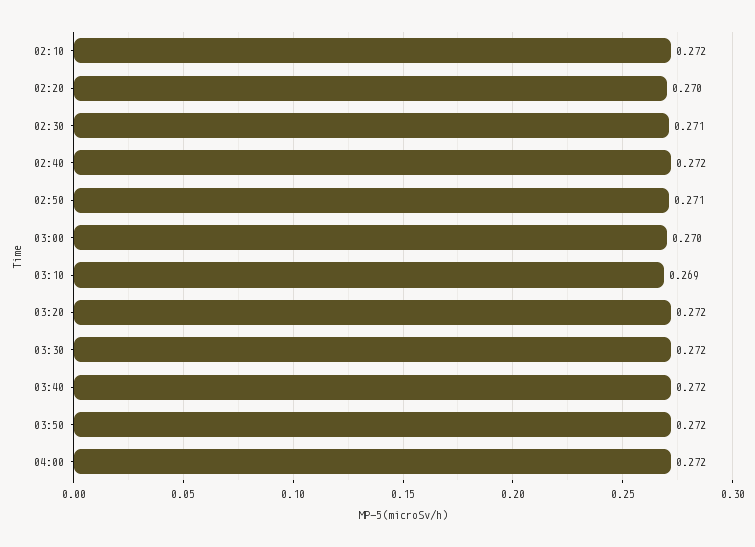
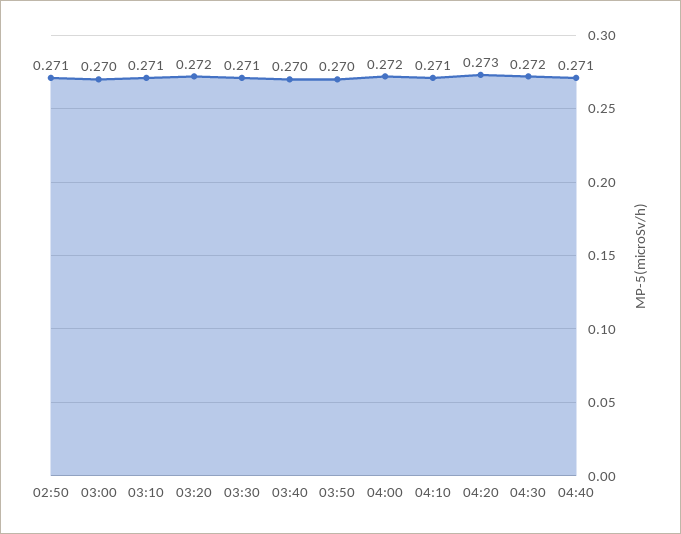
02:10: 0.272 -> none
02:20: 0.27 -> none
02:30: 0.271 -> none
02:40: 0.272 -> none
03:10: 0.269 -> 0.271
03:30: 0.272 -> 0.271
03:40: 0.272 -> 0.27
03:50: 0.272 -> 0.27
04:10: none -> 0.271
04:20: none -> 0.273
04:30: none -> 0.272
04:40: none -> 0.271

